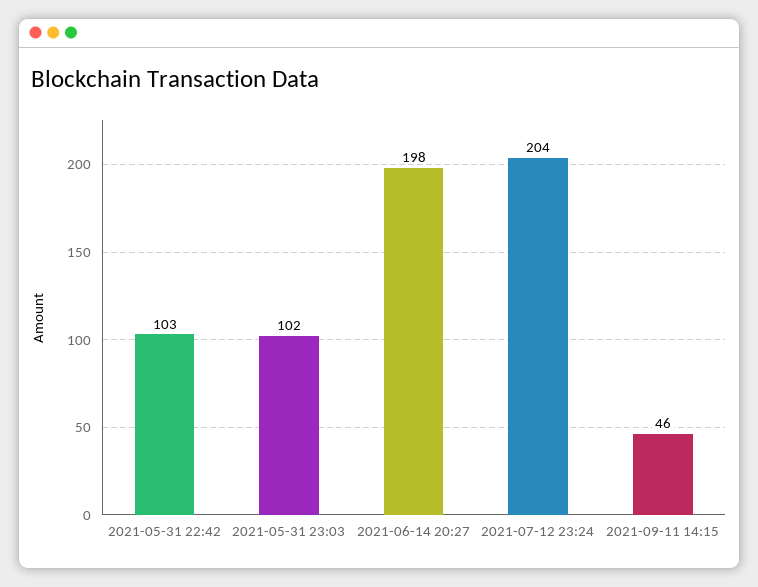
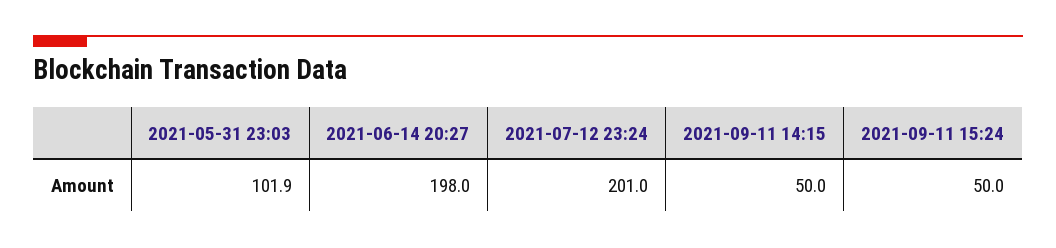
2021-05-31 22:42: 103 -> none
2021-07-12 23:24: 204 -> 201
2021-09-11 14:15: 46 -> 50
2021-09-11 15:24: none -> 50

